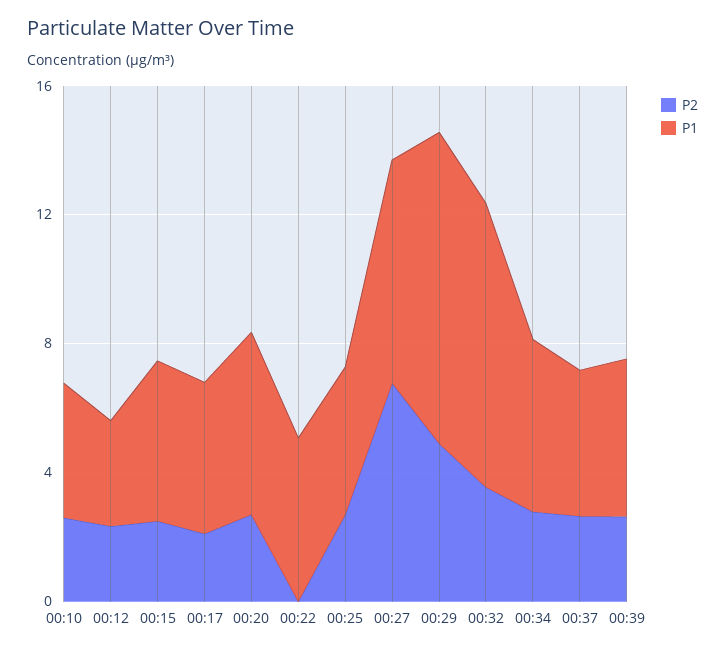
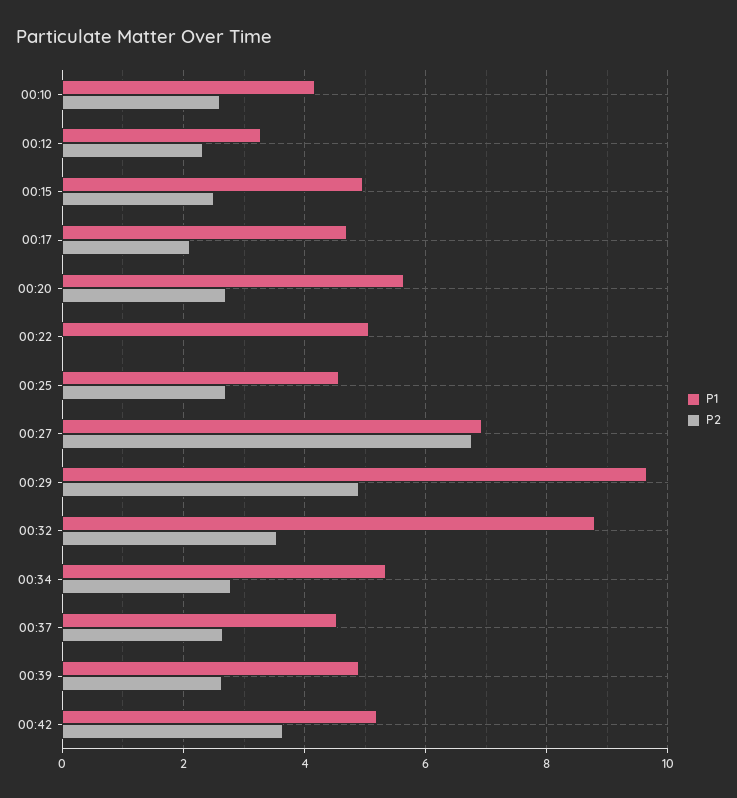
P1, 00:42: none -> 5.2
P2, 00:42: none -> 3.6

